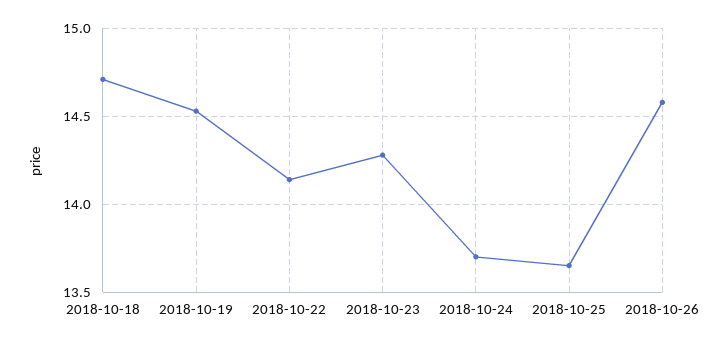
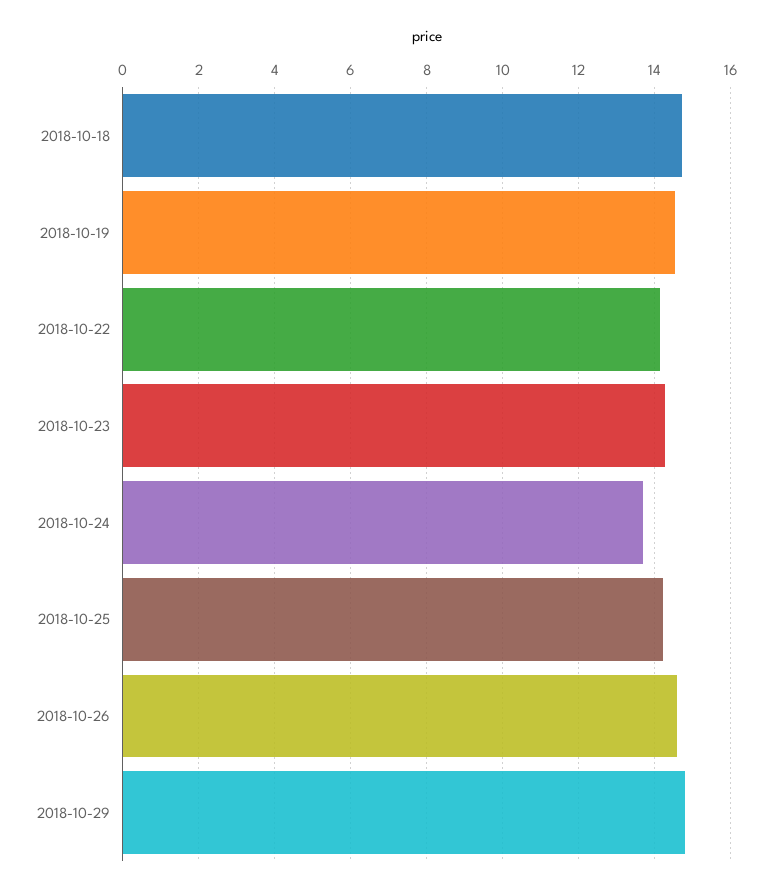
2018-10-25: 13.65 -> 14.2
2018-10-29: none -> 14.8

